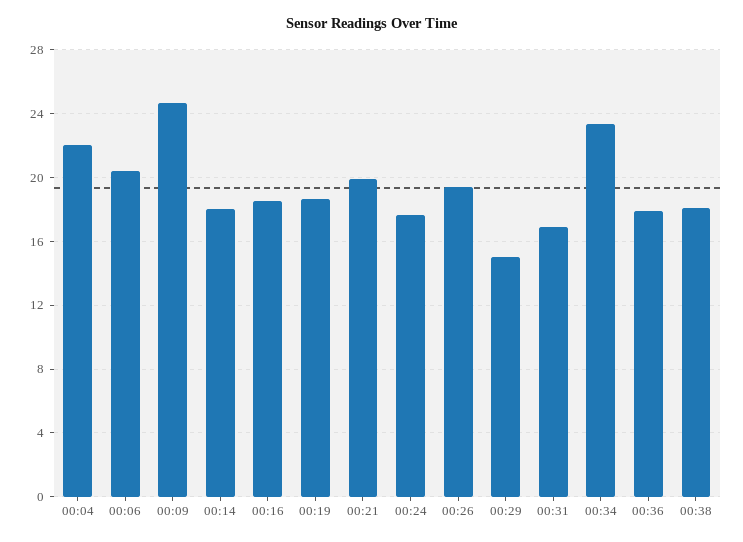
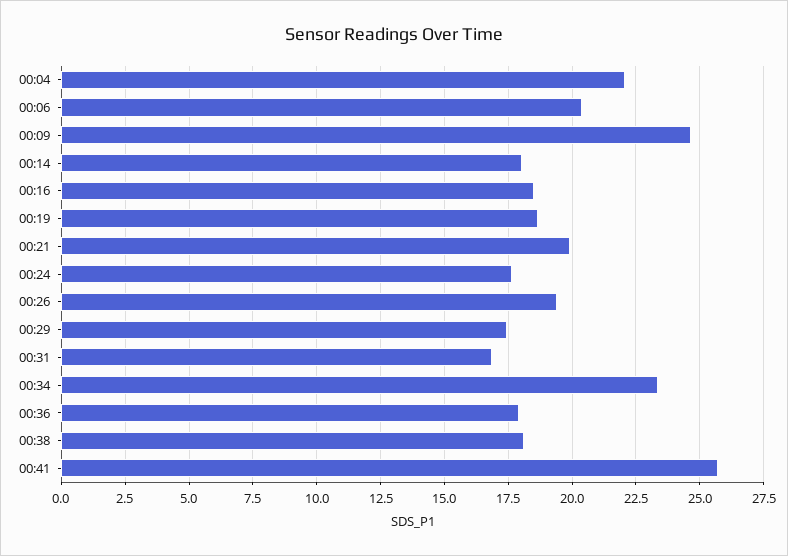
00:29: 15 -> 17.5
00:41: none -> 25.75

